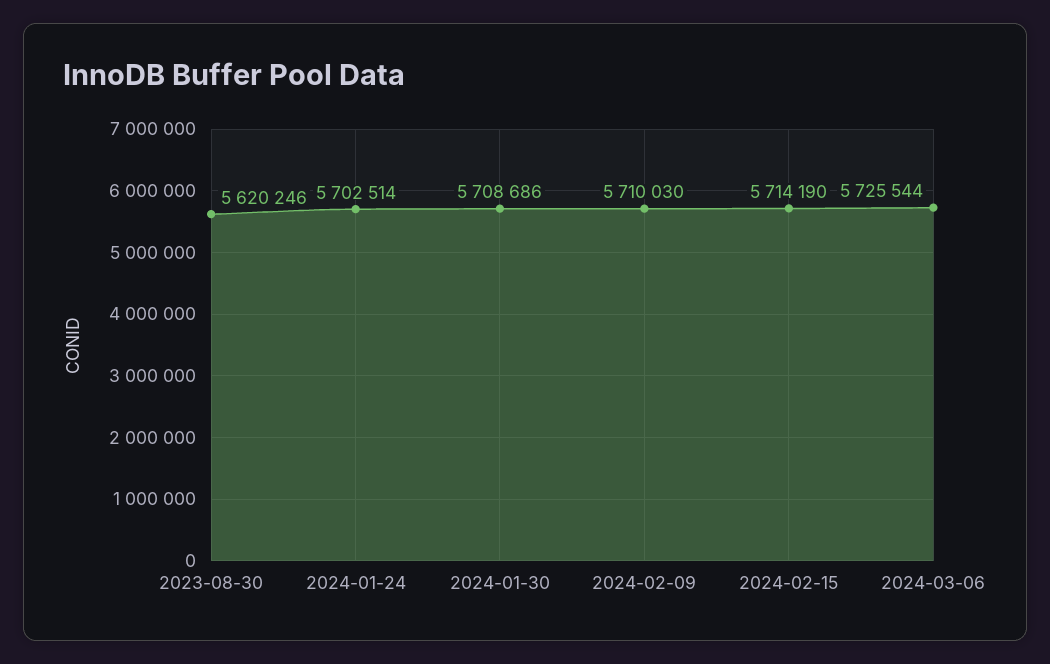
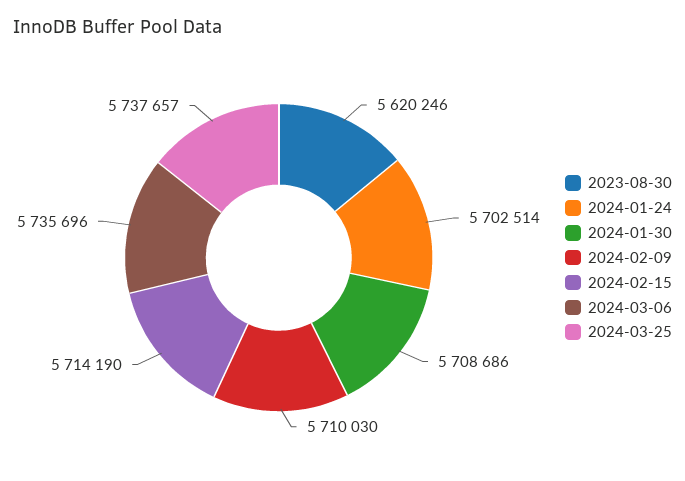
2024-03-06: 5725544 -> 5735696
2024-03-25: none -> 5737657

